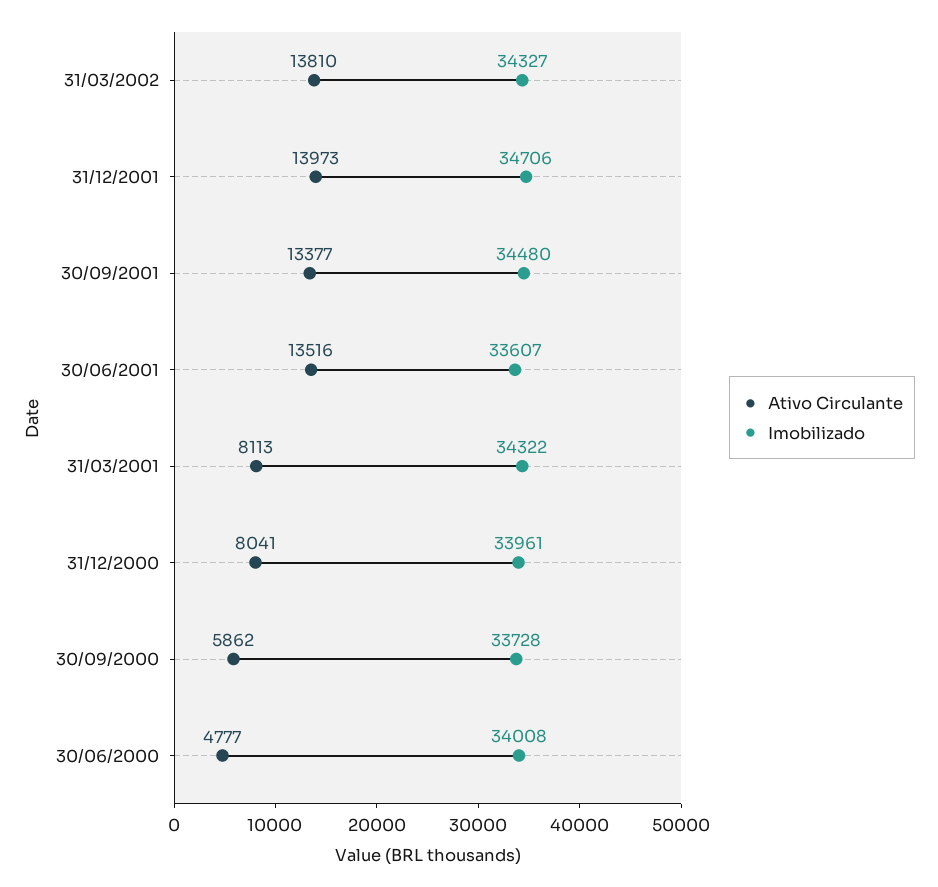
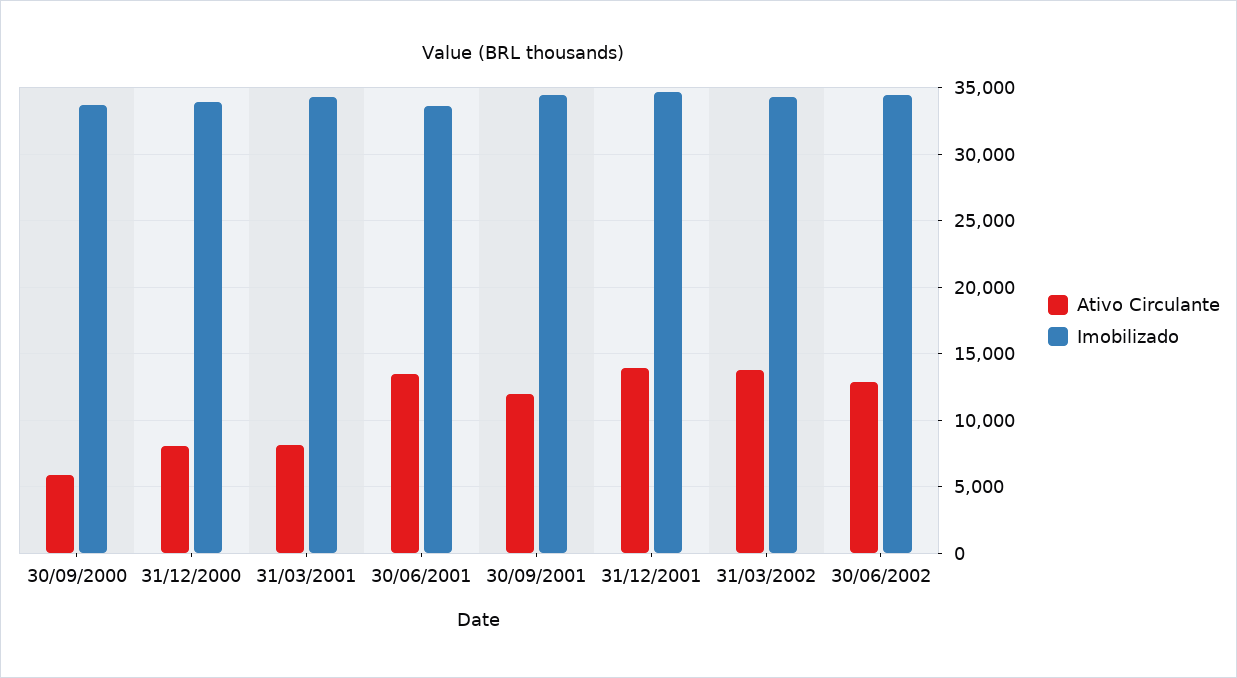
Ativo Circulante, 30/09/2001: 13377 -> 12000
Ativo Circulante, 30/06/2000: 4777 -> none
Imobilizado, 30/06/2000: 34008 -> none
Ativo Circulante, 30/06/2002: none -> 13000
Imobilizado, 30/06/2002: none -> 34500

